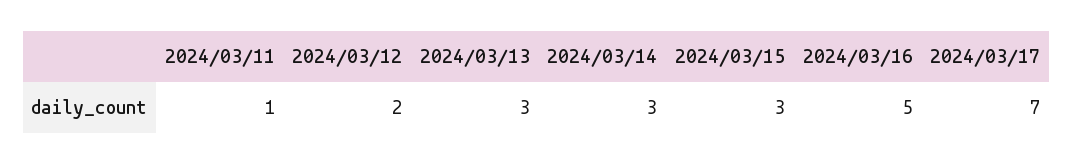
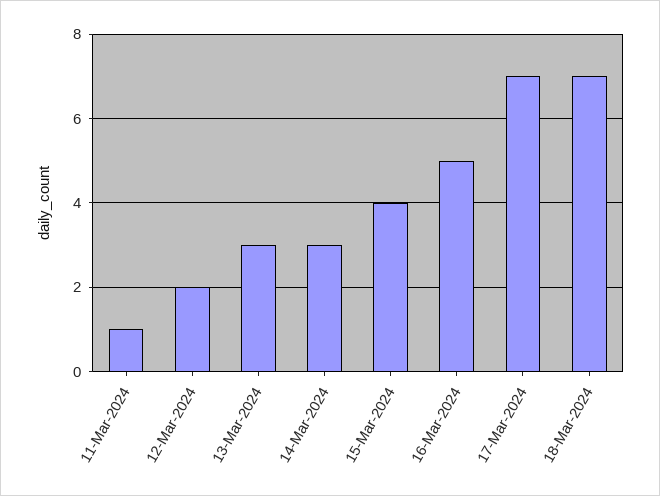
2024/03/15: 3 -> 4
18-Mar-2024: none -> 7

